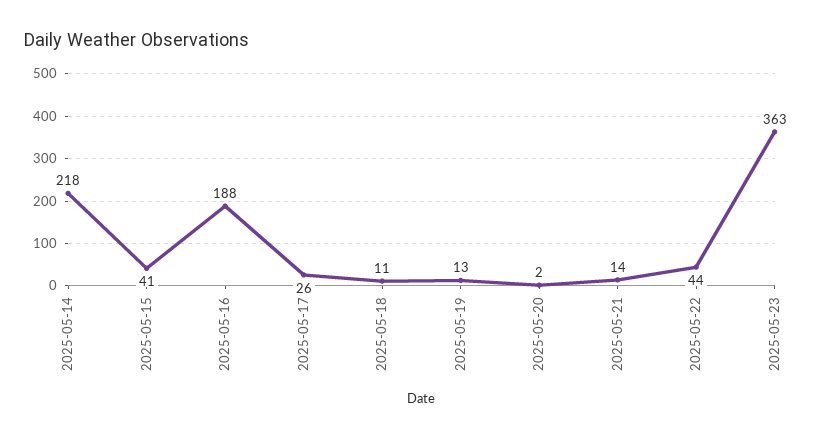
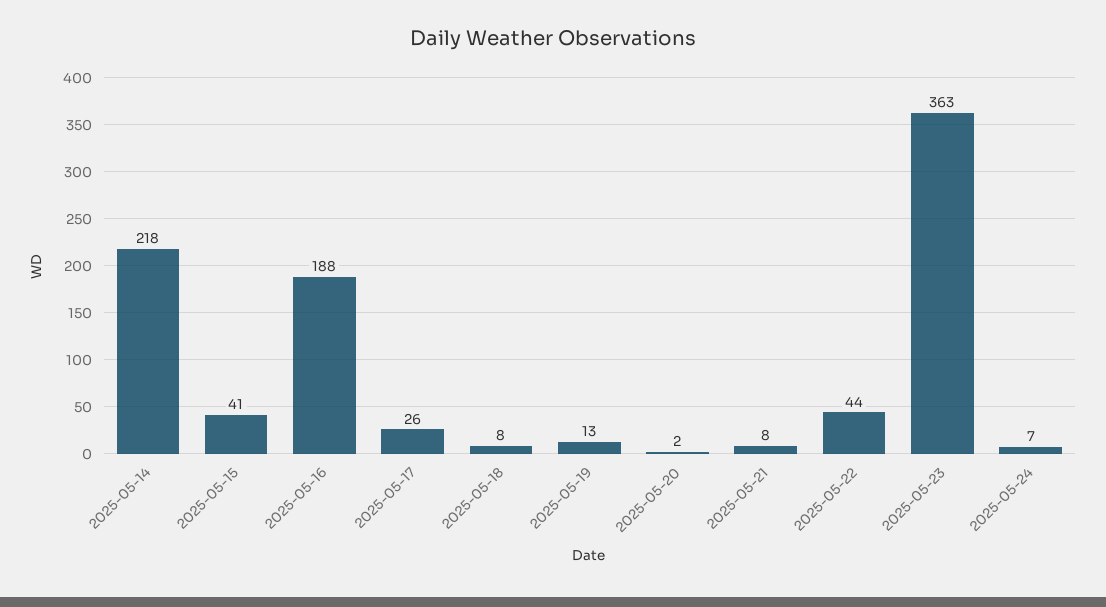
2025-05-18: 11 -> 8
2025-05-21: 14 -> 8
2025-05-24: none -> 7

